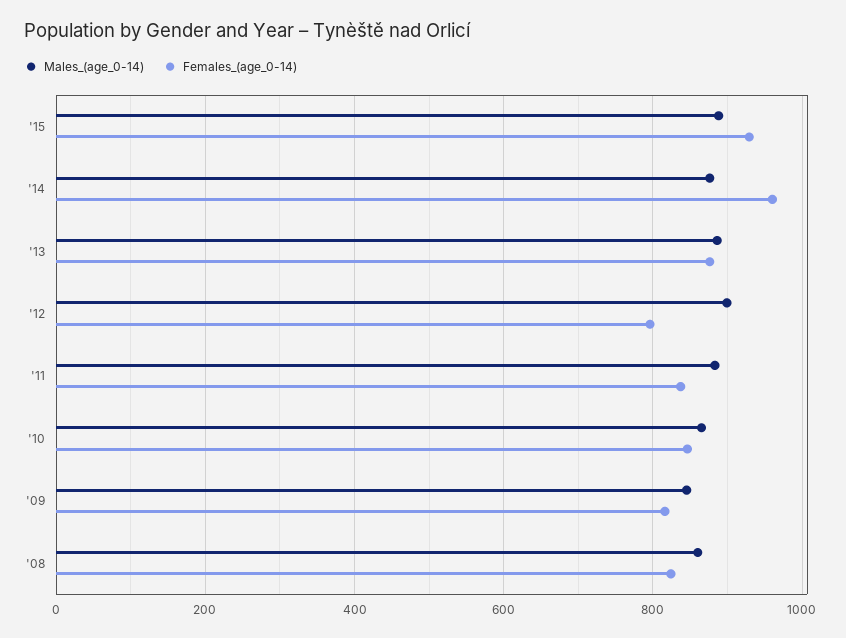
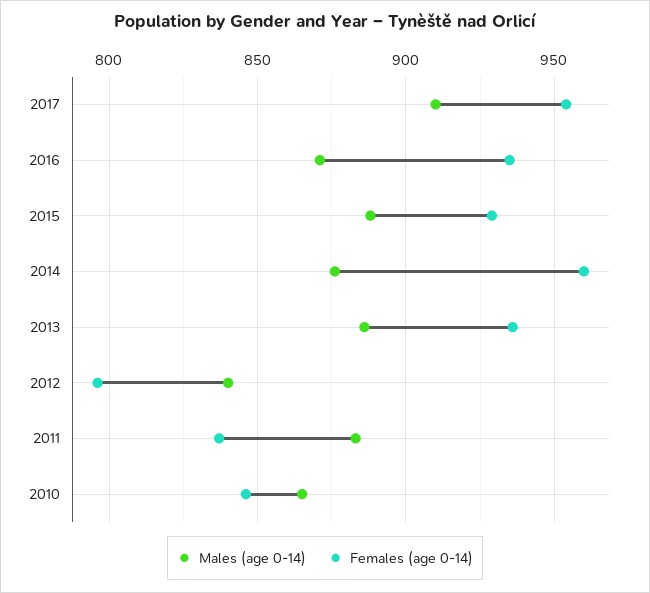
Females_(age_0-14), '13: 880 -> 935
Males_(age_0-14), '12: 900 -> 840
Males_(age_0-14), '09: 840 -> none
Females_(age_0-14), '09: 820 -> none
Males_(age_0-14), '08: 860 -> none
Females_(age_0-14), '08: 820 -> none
Males_(age_0-14), 2017: none -> 910
Females_(age_0-14), 2017: none -> 955
Males_(age_0-14), 2016: none -> 870
Females_(age_0-14), 2016: none -> 935

